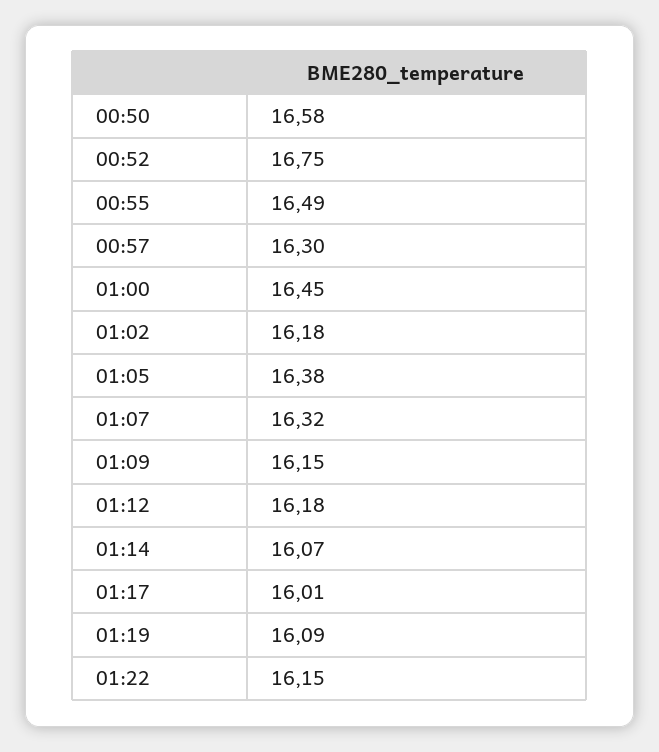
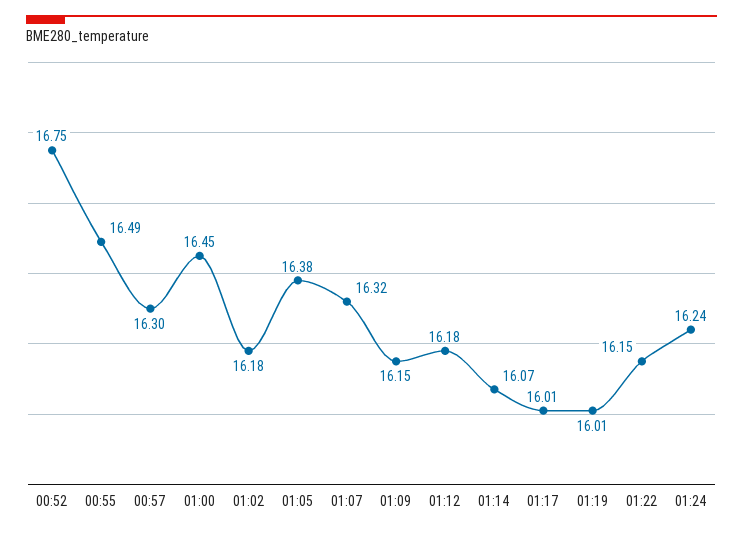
00:50: 16.58 -> none
01:19: 16.09 -> 16.01
01:24: none -> 16.24

